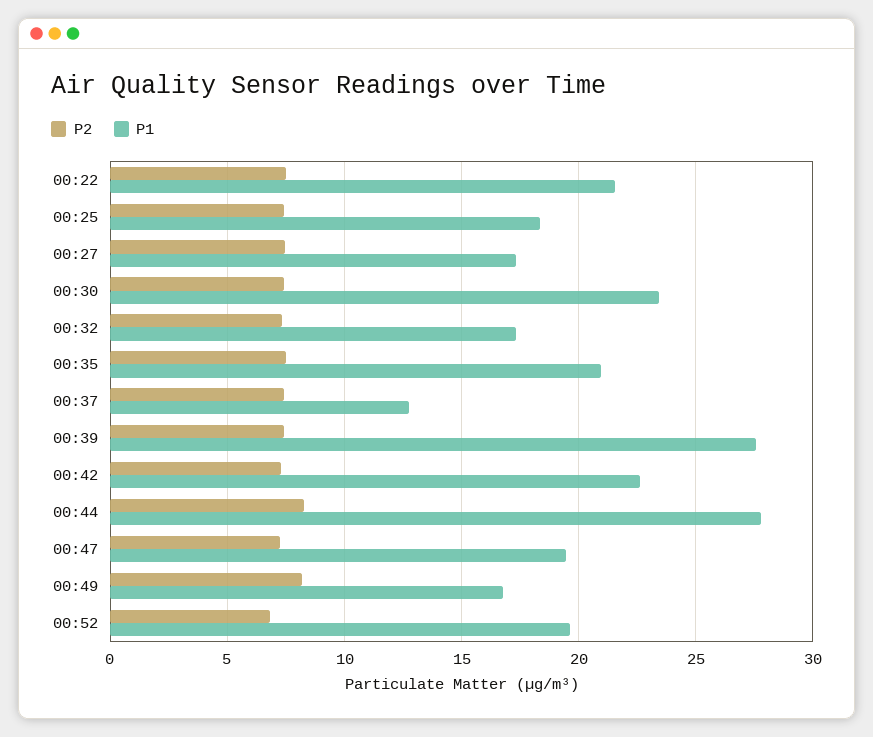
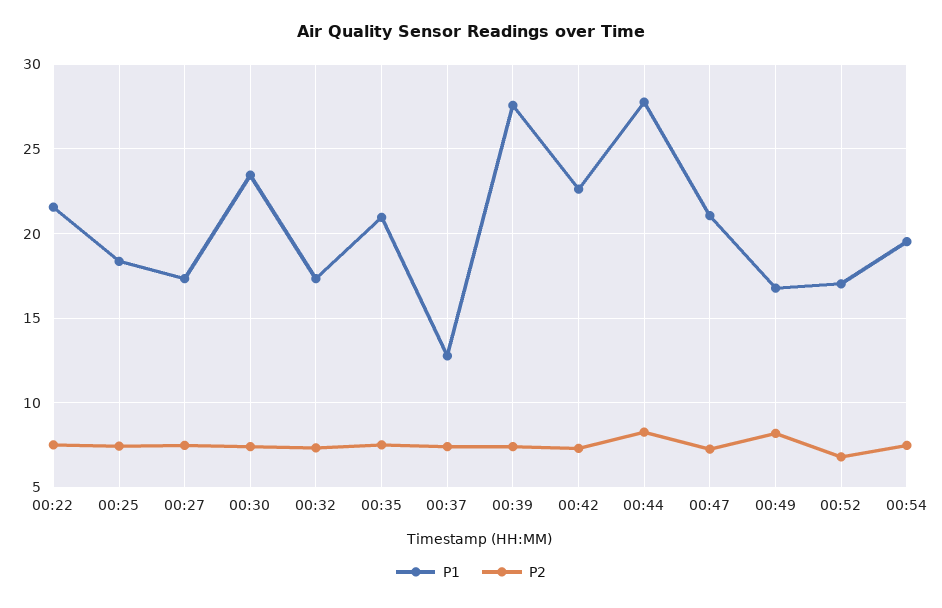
P1, 00:47: 19.5 -> 21
P1, 00:52: 19.5 -> 17
P1, 00:54: none -> 19.5
P2, 00:54: none -> 7.5

